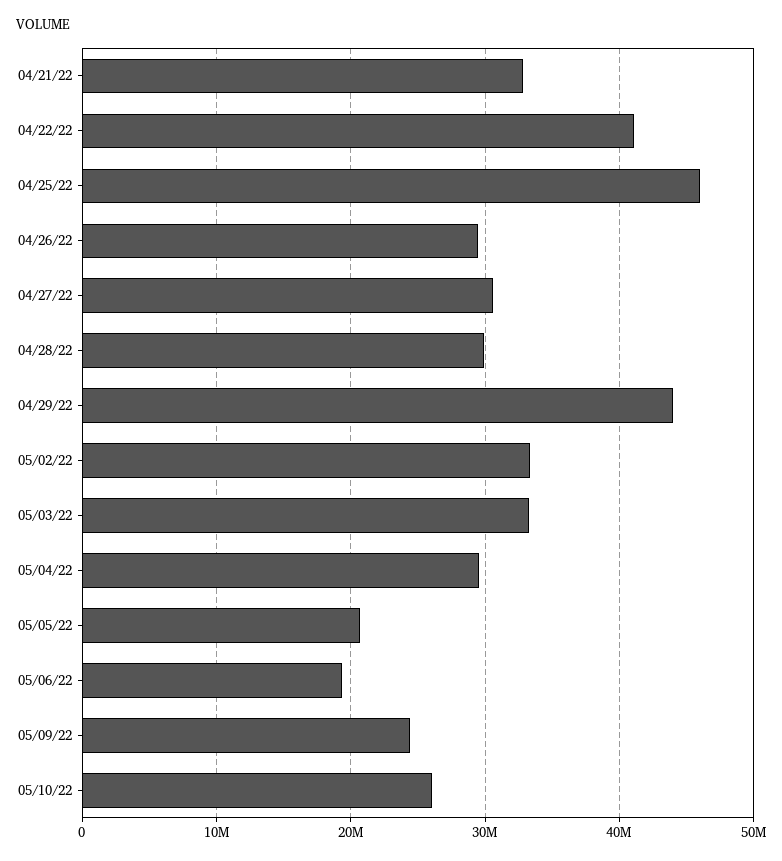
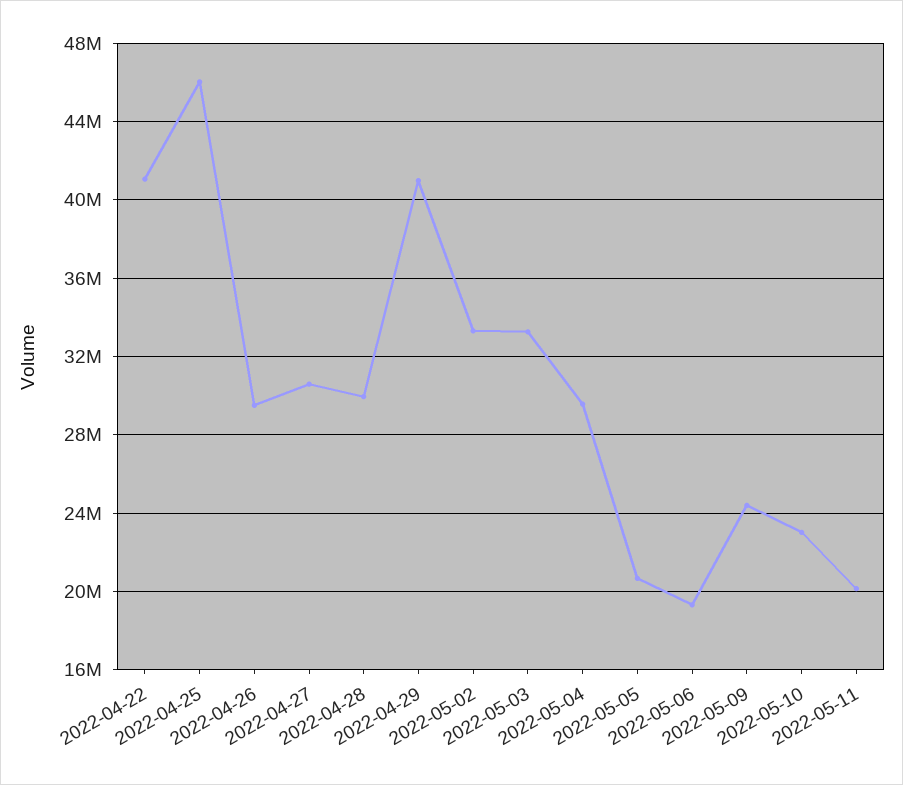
04/21/22: 33000000 -> none
04/29/22: 44000000 -> 41000000
05/10/22: 26000000 -> 23000000
2022-05-11: none -> 20000000

